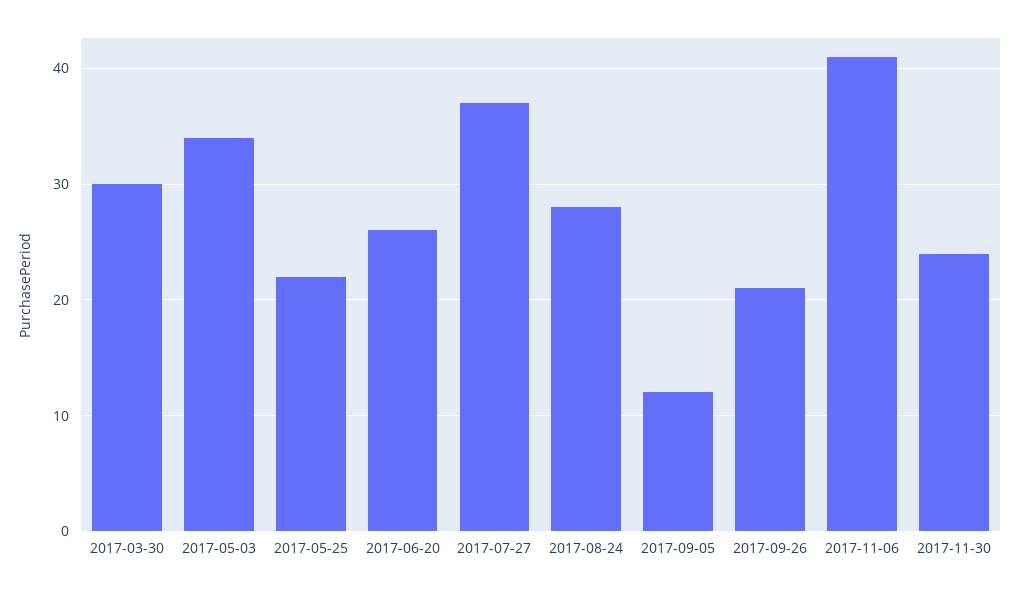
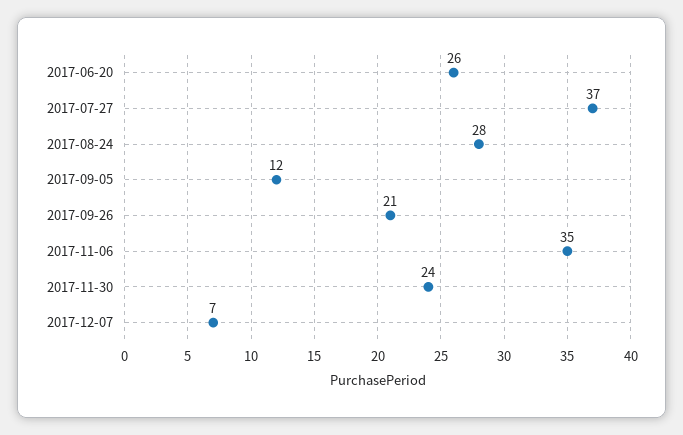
2017-03-30: 30 -> none
2017-05-03: 34 -> none
2017-05-25: 22 -> none
2017-11-06: 41 -> 35
2017-12-07: none -> 7

